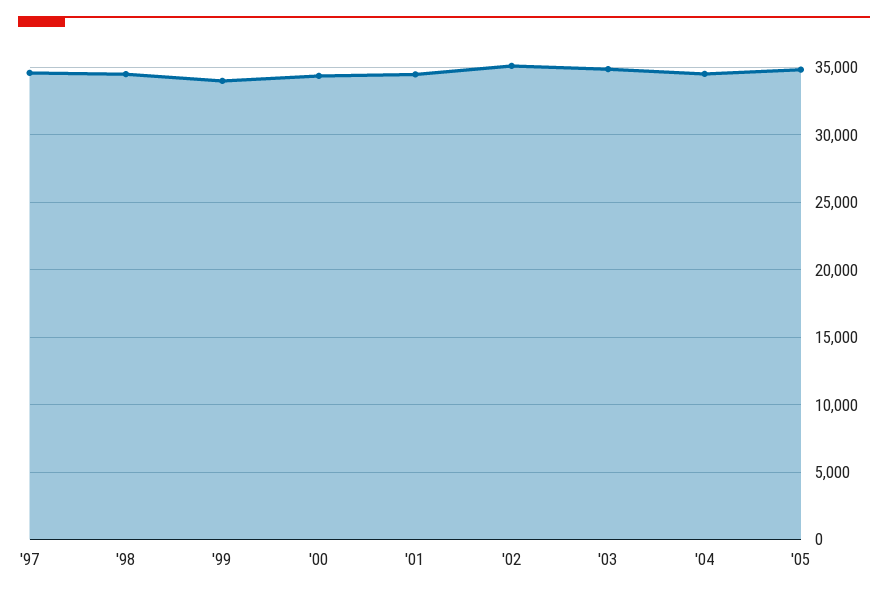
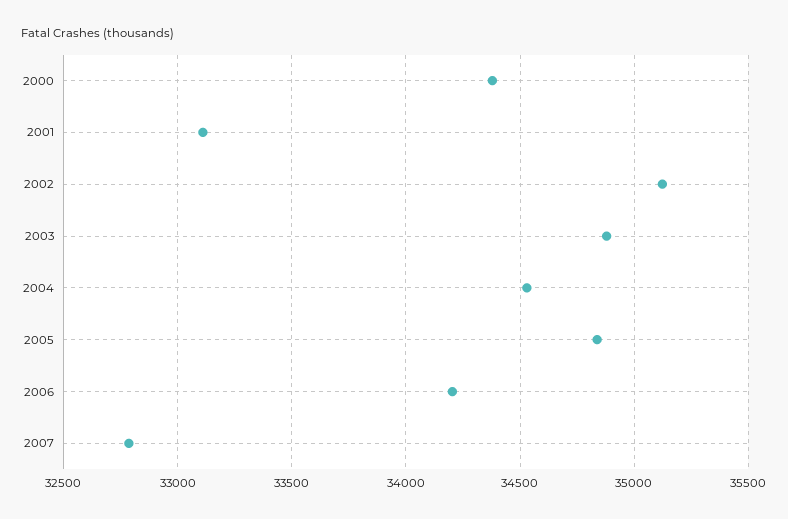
'97: 34500 -> none
'98: 34500 -> none
'99: 34000 -> none
'01: 34500 -> 33100
2006: none -> 34200
2007: none -> 32800

